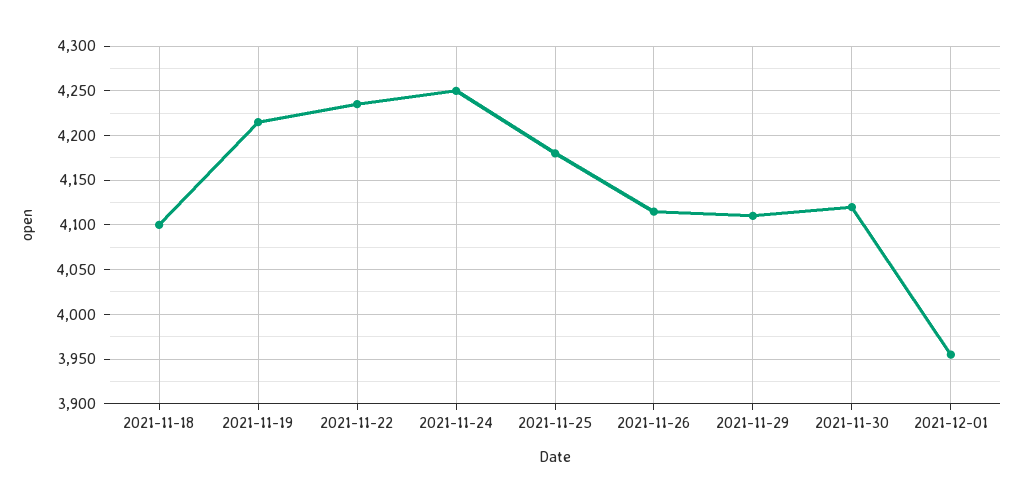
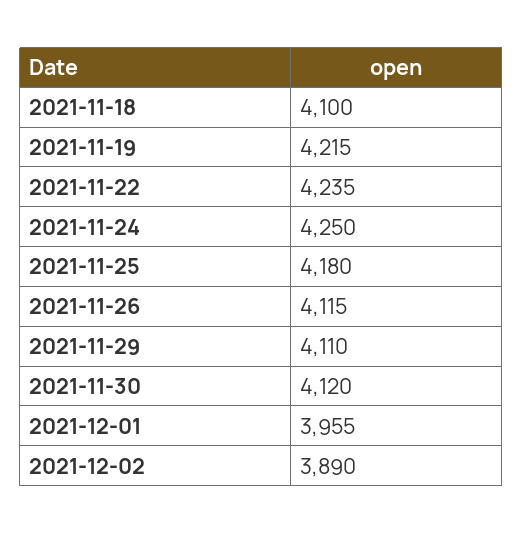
2021-12-02: none -> 3890

